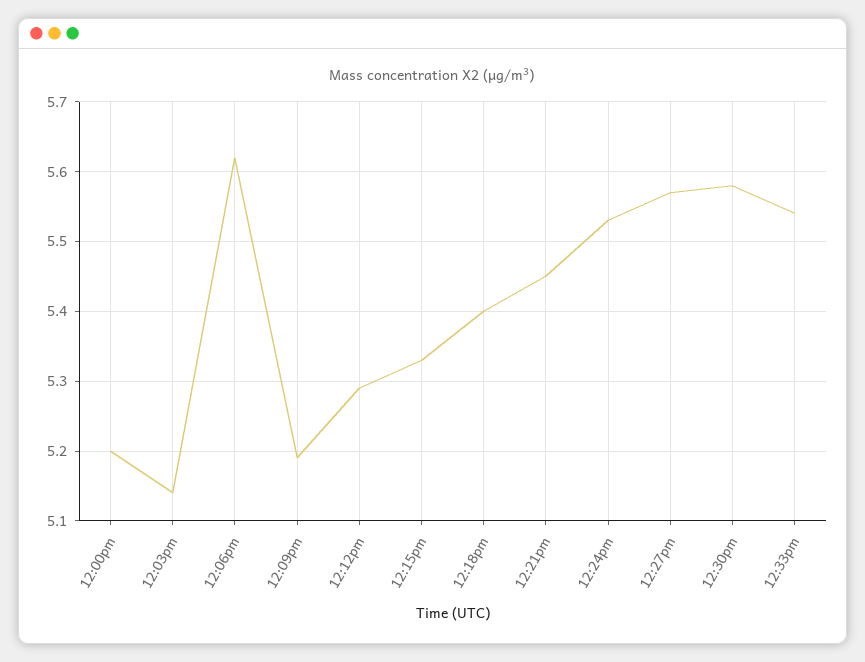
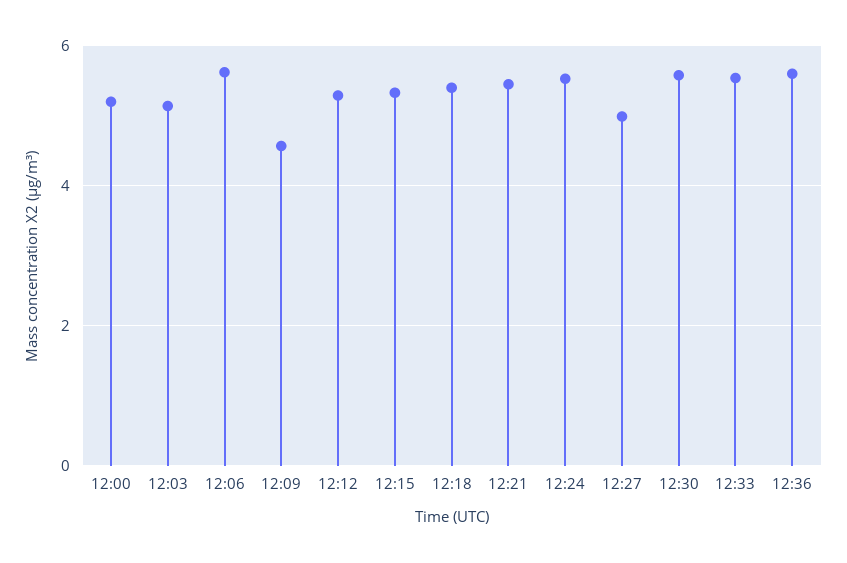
12:09pm: 5.19 -> 4.6
12:27pm: 5.57 -> 5
12:36: none -> 5.6

